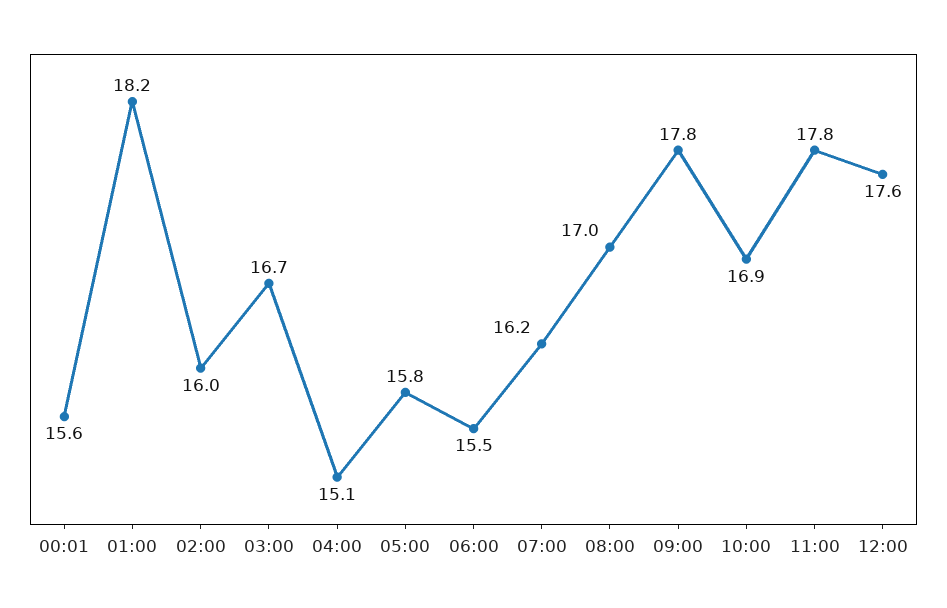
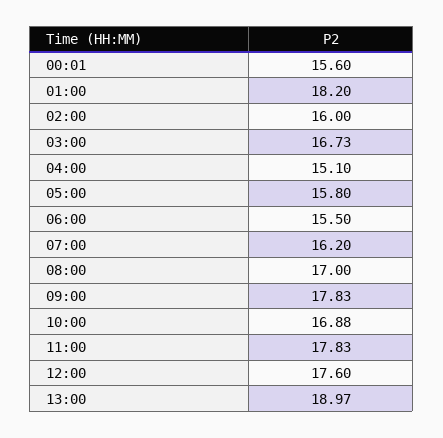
13:00: none -> 18.97

